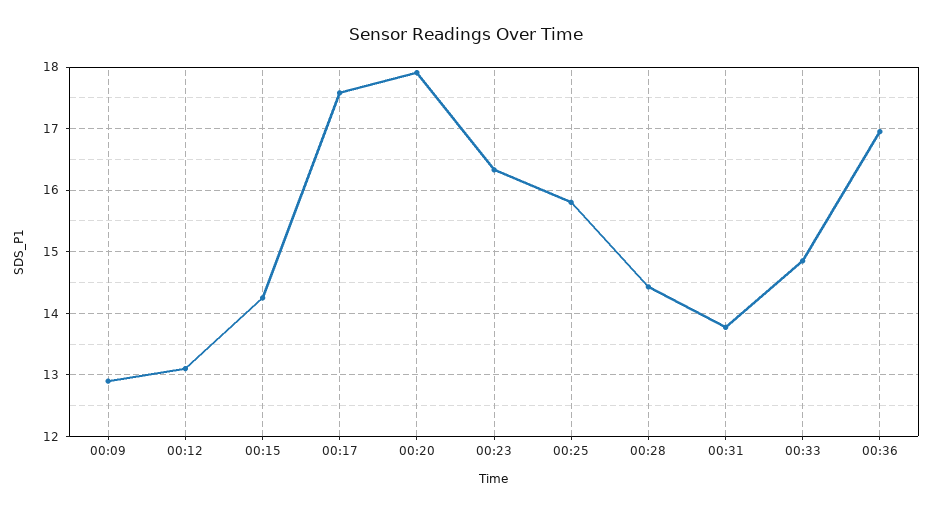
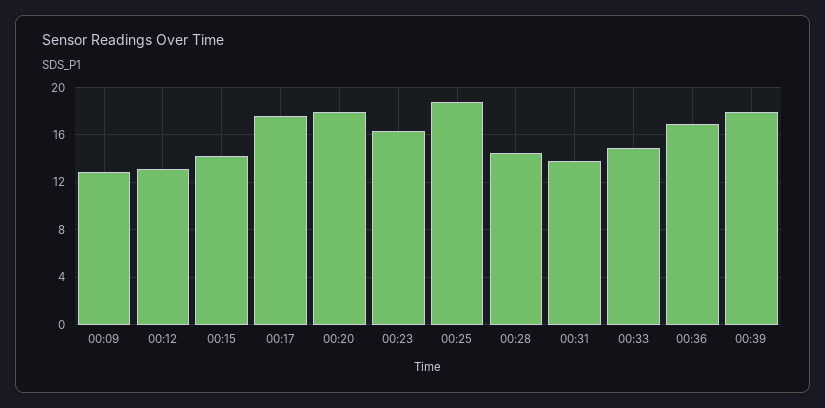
00:25: 15.8 -> 19
00:39: none -> 18

